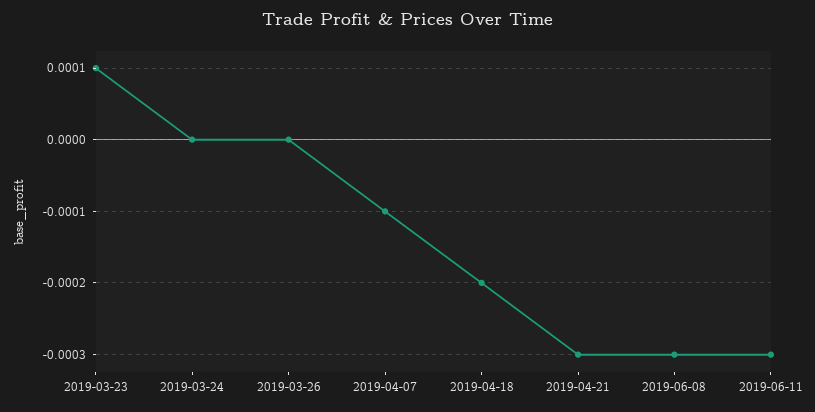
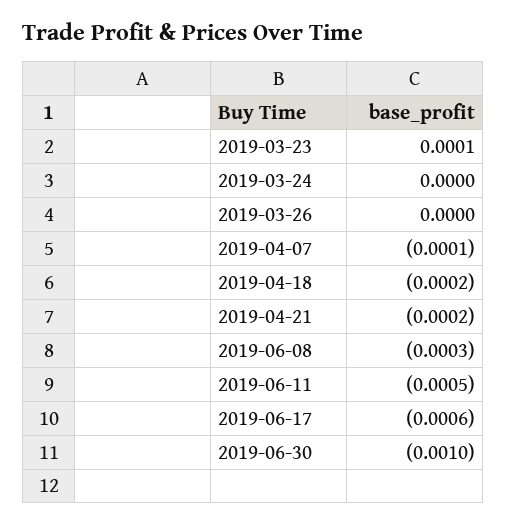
2019-04-21: -0.0003 -> -0.0002
2019-06-11: -0.0003 -> -0.0005
2019-06-17: none -> -0.0006
2019-06-30: none -> -0.001

